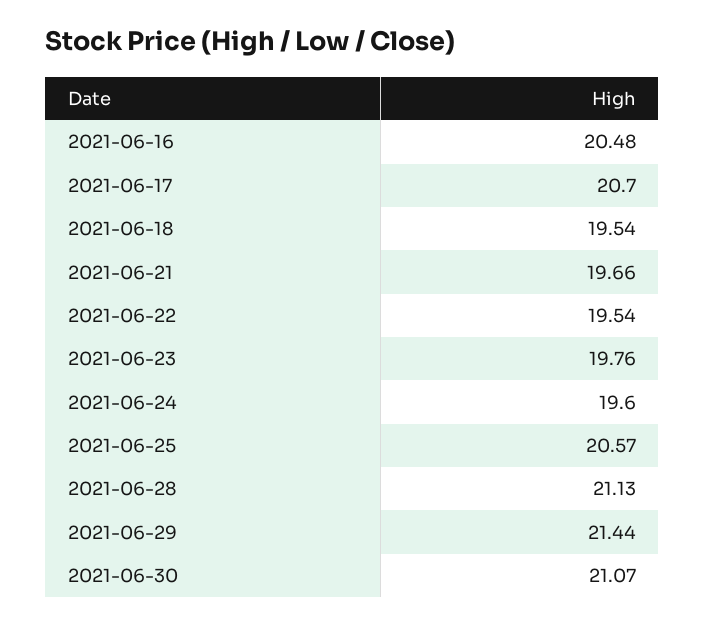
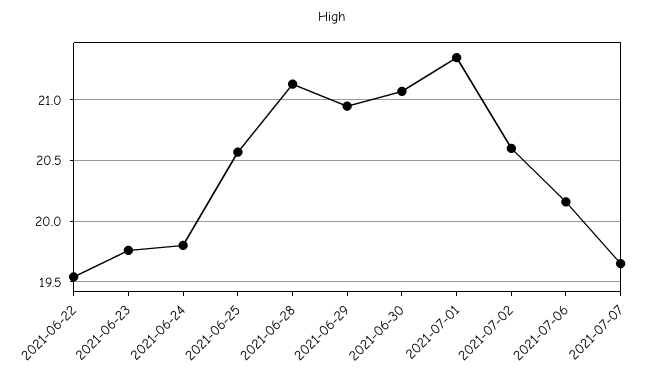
2021-06-16: 20.48 -> none
2021-06-17: 20.7 -> none
2021-06-18: 19.54 -> none
2021-06-21: 19.66 -> none
2021-06-24: 19.6 -> 19.8
2021-06-29: 21.44 -> 20.95
2021-07-01: none -> 21.35
2021-07-02: none -> 20.6
2021-07-06: none -> 20.15
2021-07-07: none -> 19.65

